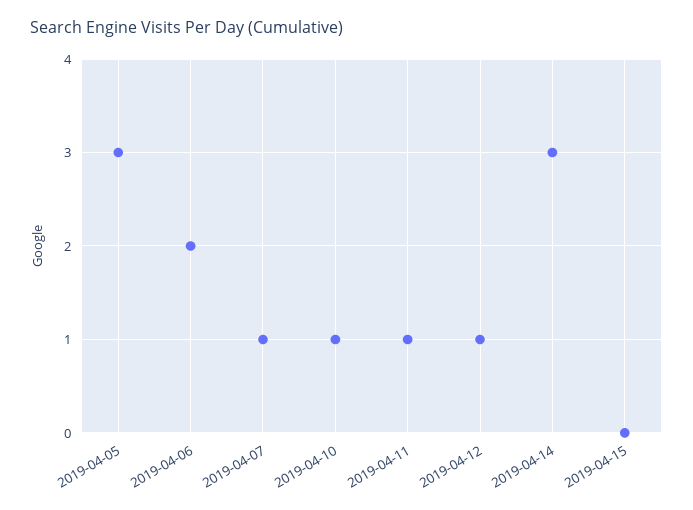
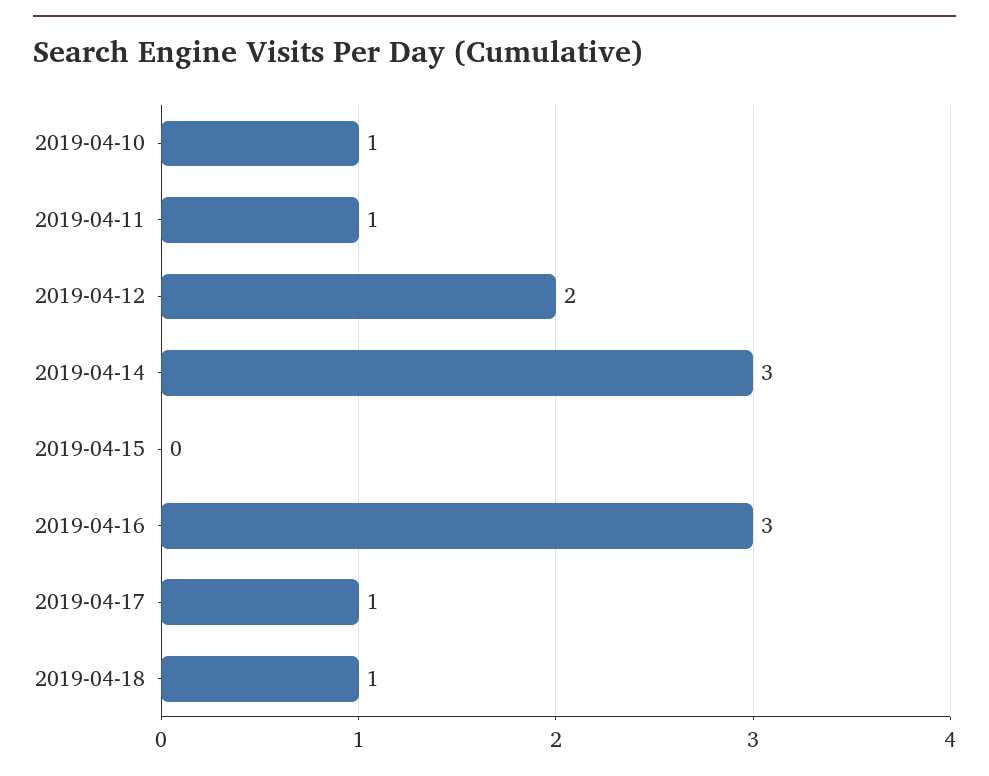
2019-04-05: 3 -> none
2019-04-06: 2 -> none
2019-04-07: 1 -> none
2019-04-12: 1 -> 2
2019-04-16: none -> 3
2019-04-17: none -> 1
2019-04-18: none -> 1

